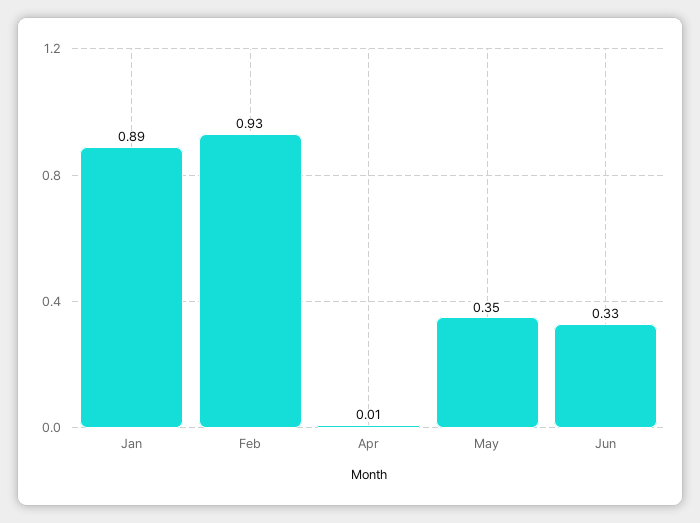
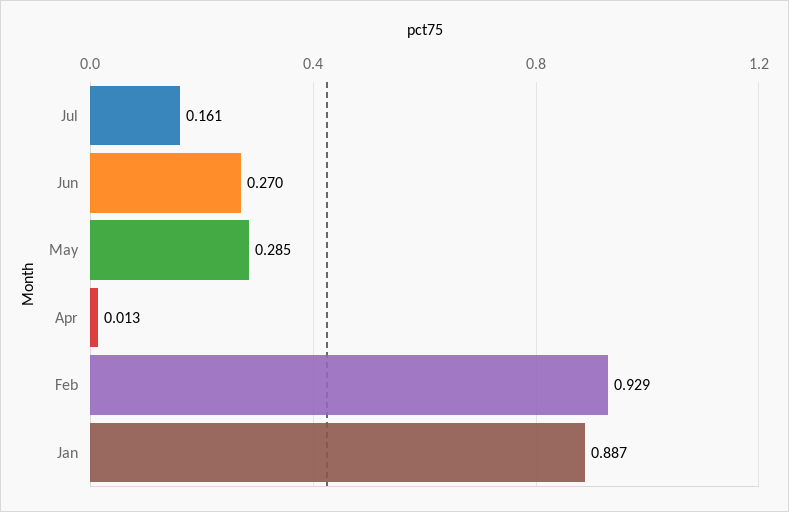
May: 0.35 -> 0.285
Jun: 0.33 -> 0.27
Jul: none -> 0.161

